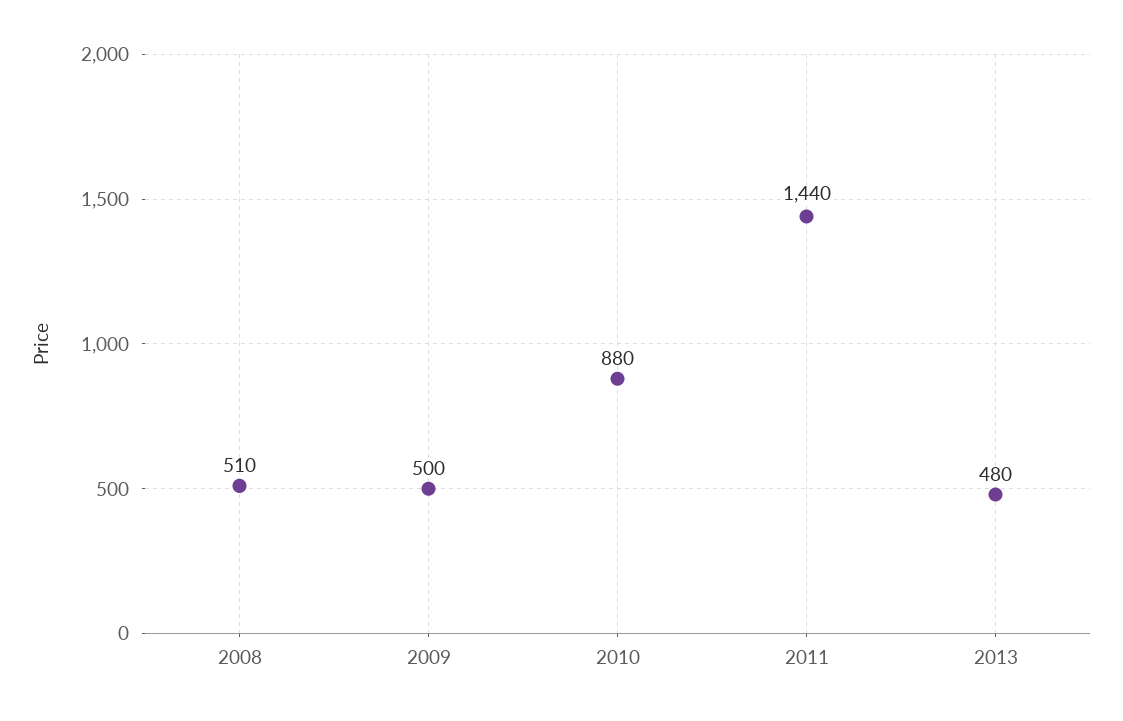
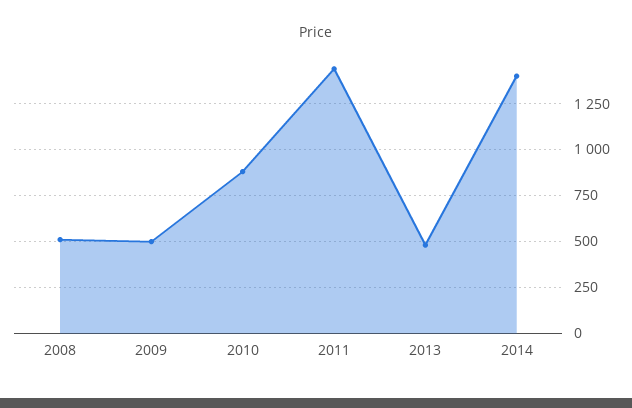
2014: none -> 1400

